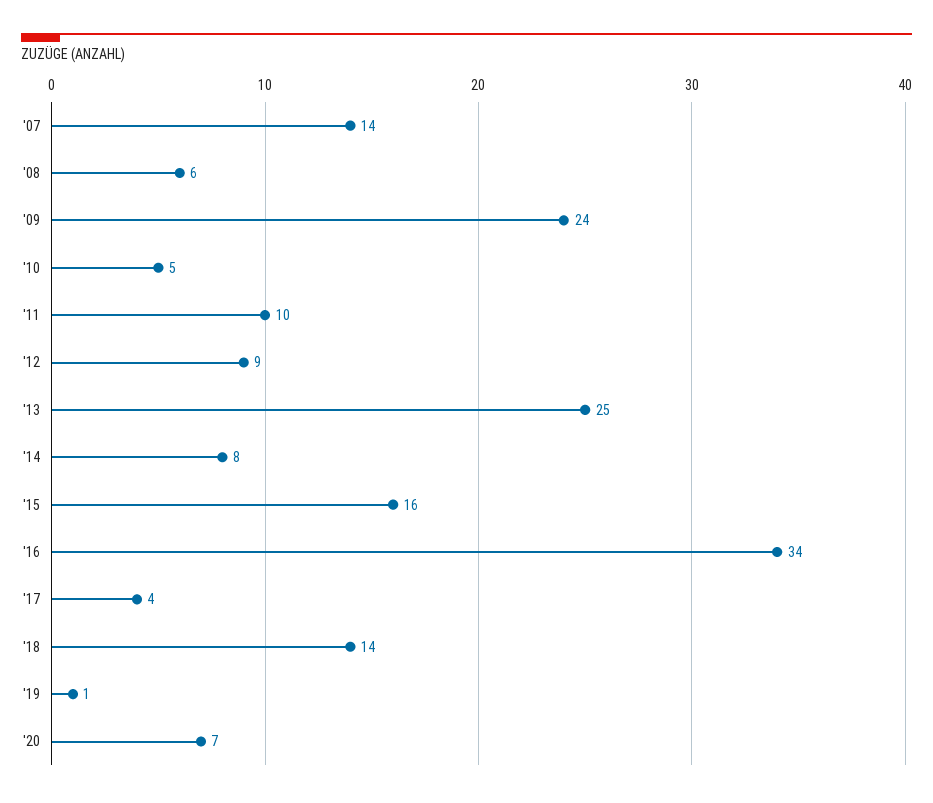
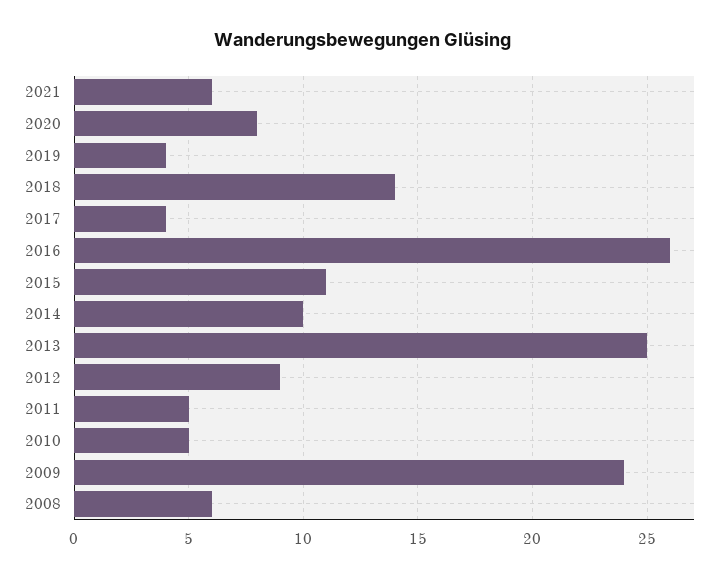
'07: 14 -> none
'11: 10 -> 5
'14: 8 -> 10
'15: 16 -> 11
'16: 34 -> 26
'19: 1 -> 4
'20: 7 -> 8
2021: none -> 6

